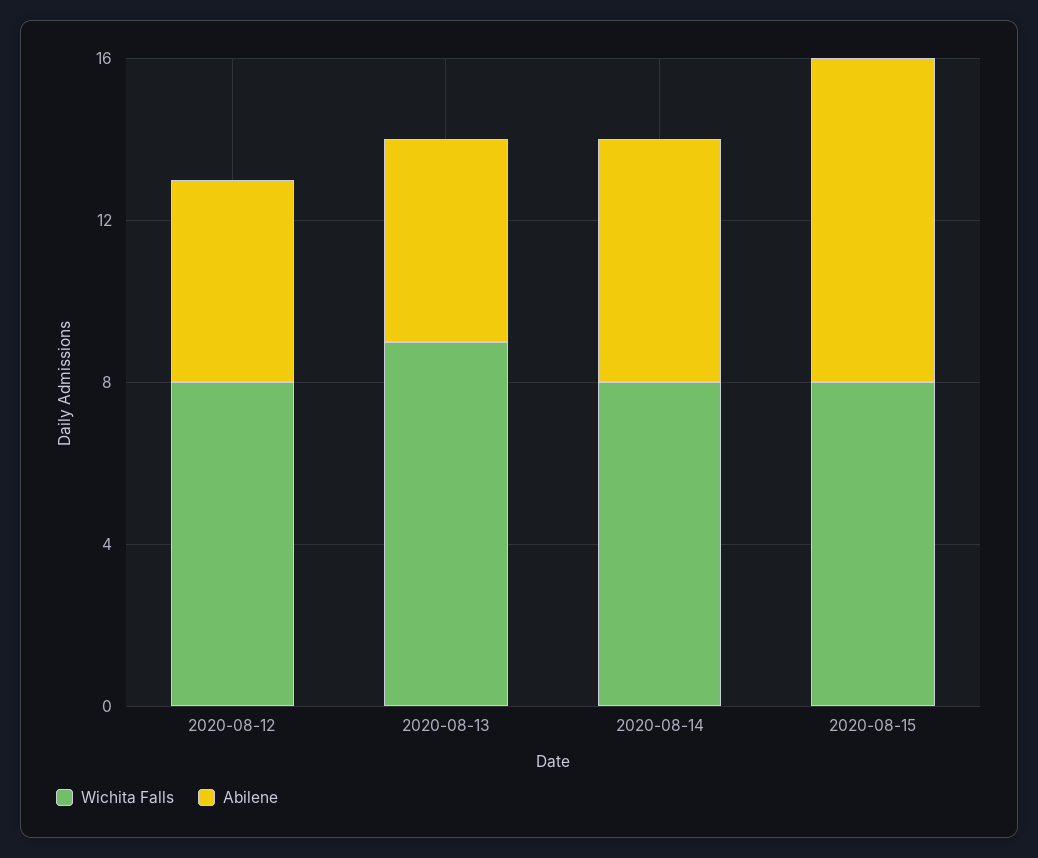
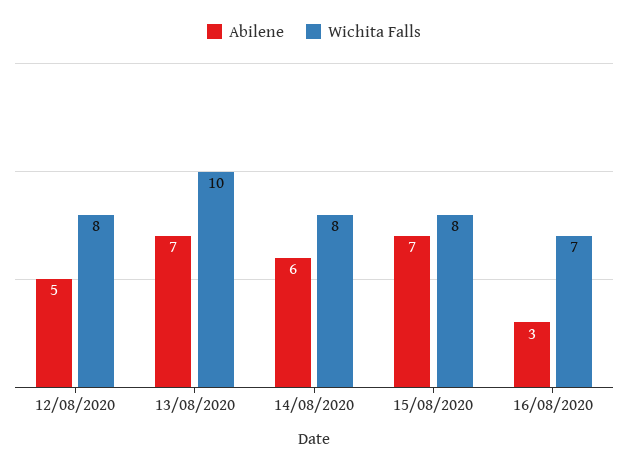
Wichita Falls, 2020-08-13: 9 -> 10
Abilene, 2020-08-13: 5 -> 7
Abilene, 2020-08-15: 8 -> 7
Abilene, 16/08/2020: none -> 3
Wichita Falls, 16/08/2020: none -> 7

